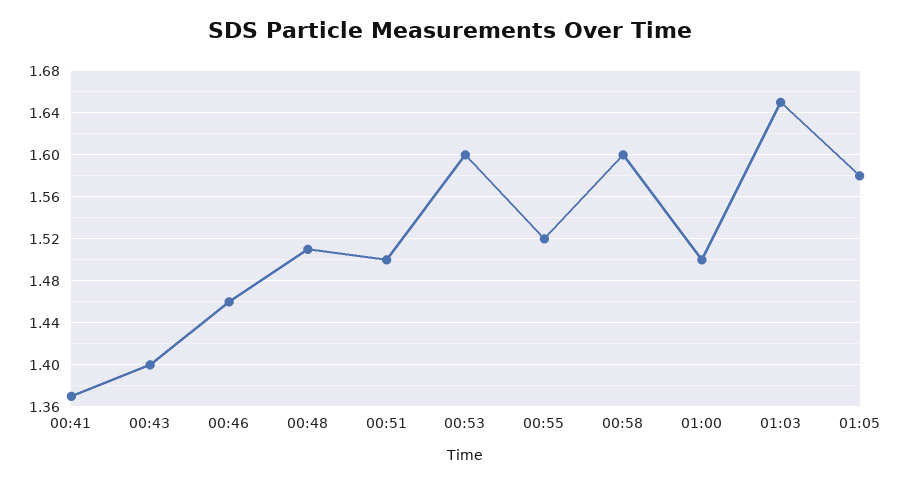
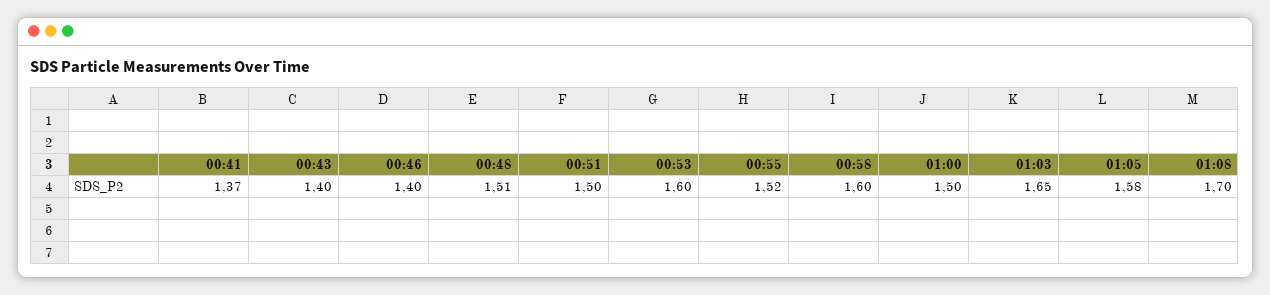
00:46: 1.46 -> 1.4
01:08: none -> 1.7

